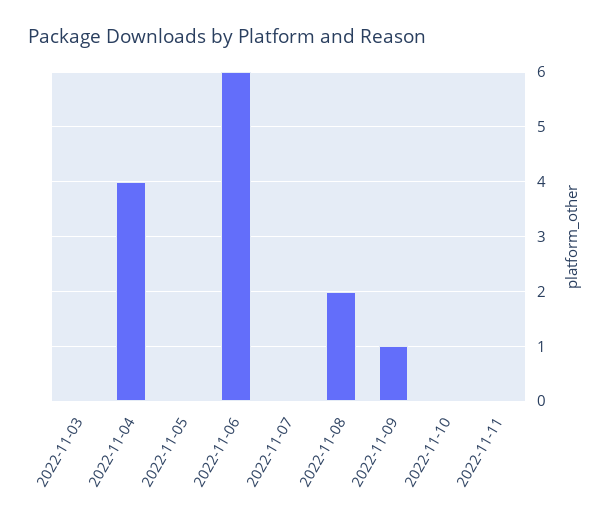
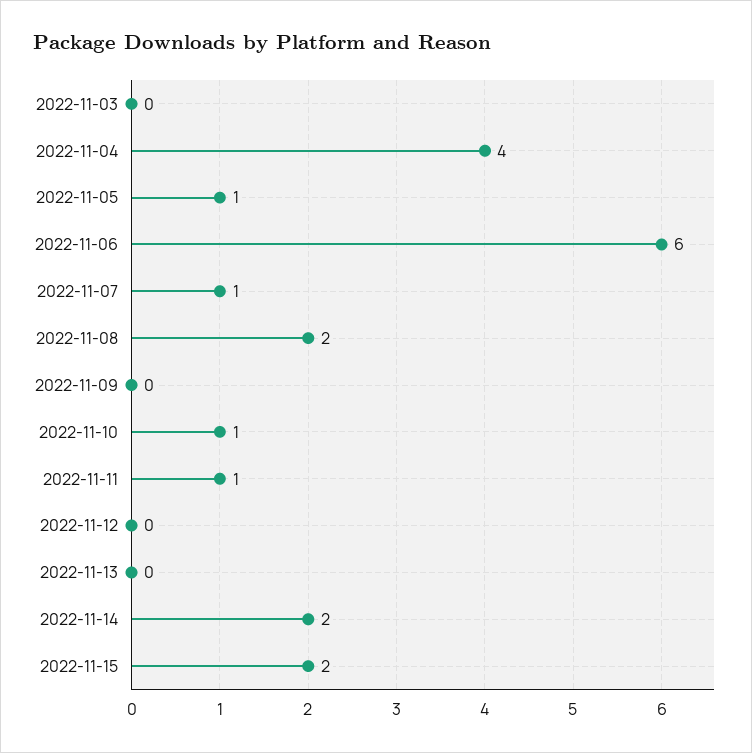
2022-11-05: 0 -> 1
2022-11-07: 0 -> 1
2022-11-09: 1 -> 0
2022-11-10: 0 -> 1
2022-11-11: 0 -> 1
2022-11-12: none -> 0
2022-11-13: none -> 0
2022-11-14: none -> 2
2022-11-15: none -> 2

